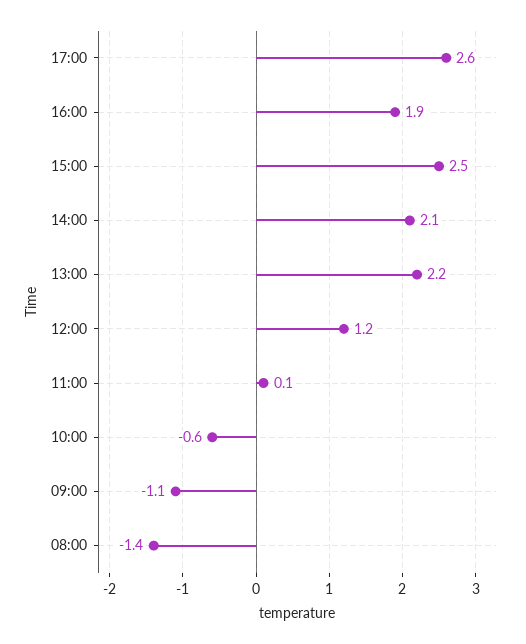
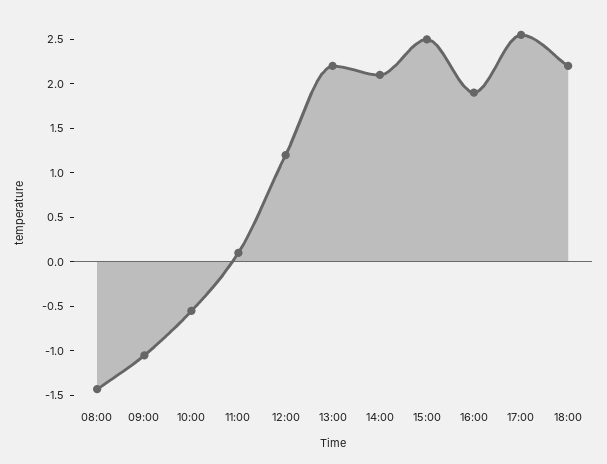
18:00: none -> 2.2

